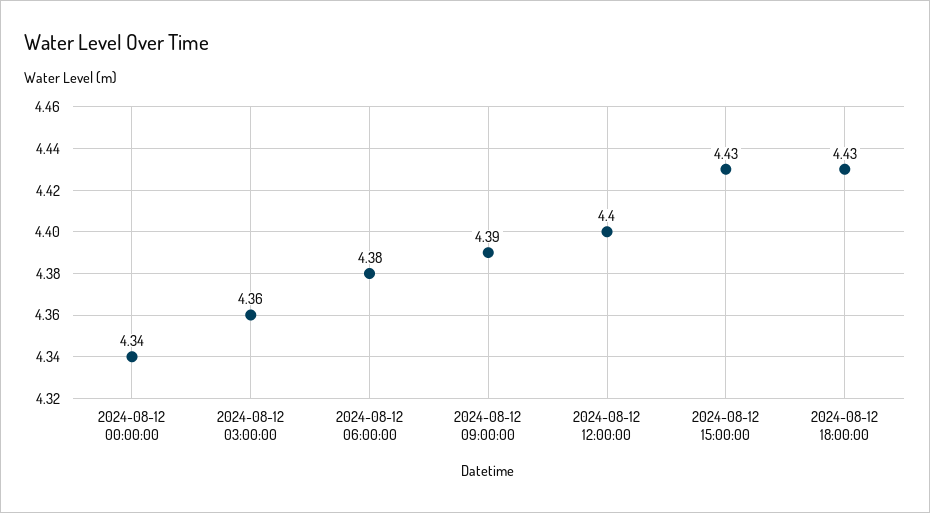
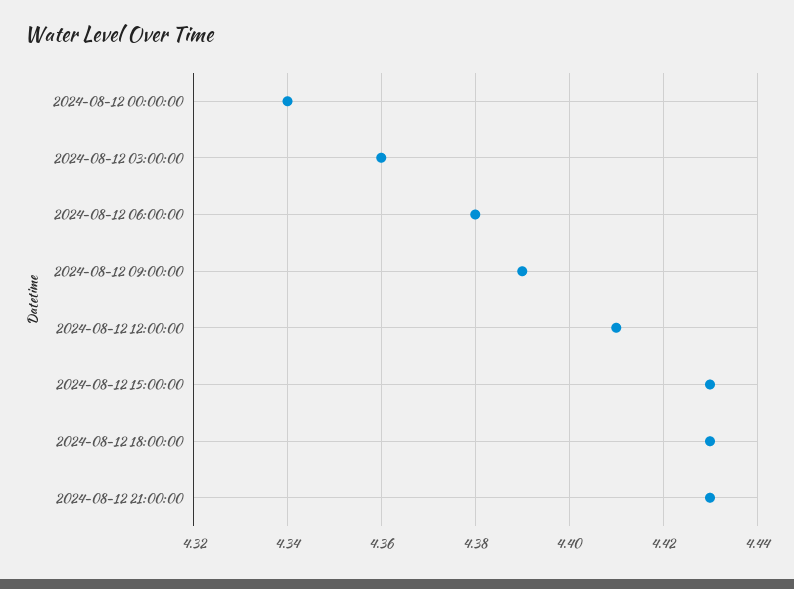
2024-08-12 12:00:00: 4.4 -> 4.41
2024-08-12 21:00:00: none -> 4.43

